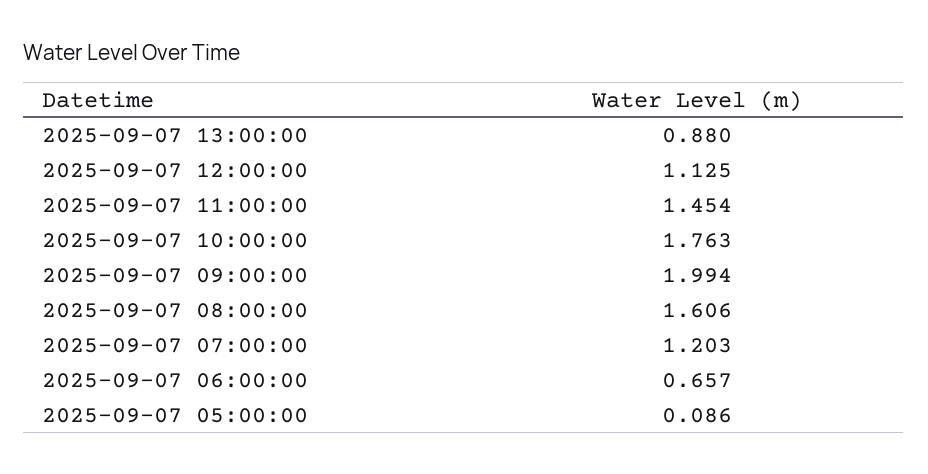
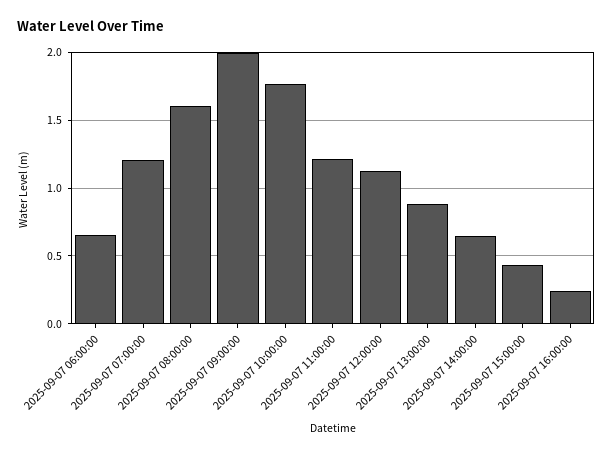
2025-09-07 11:00:00: 1.454 -> 1.2
2025-09-07 05:00:00: 0.086 -> none
2025-09-07 14:00:00: none -> 0.65
2025-09-07 15:00:00: none -> 0.45
2025-09-07 16:00:00: none -> 0.25

